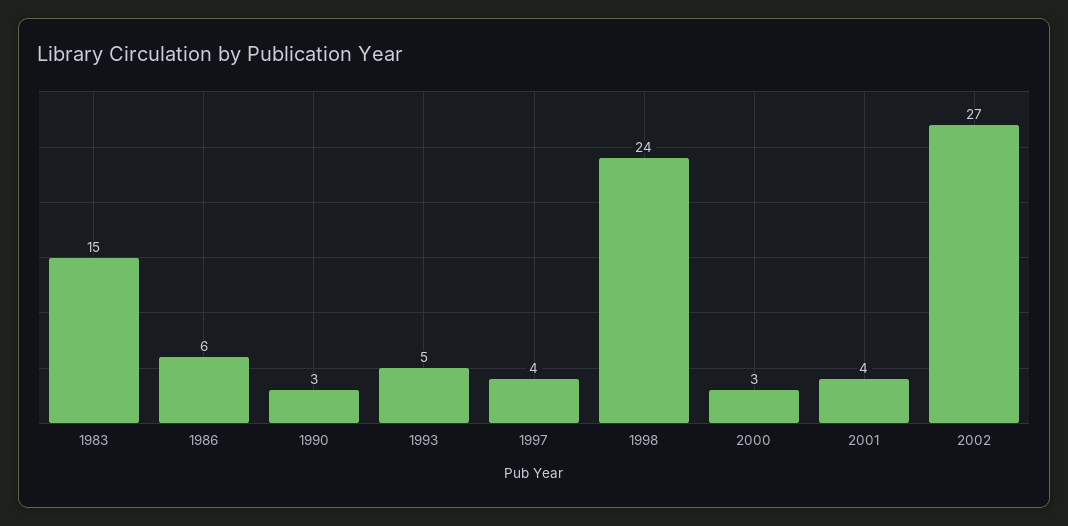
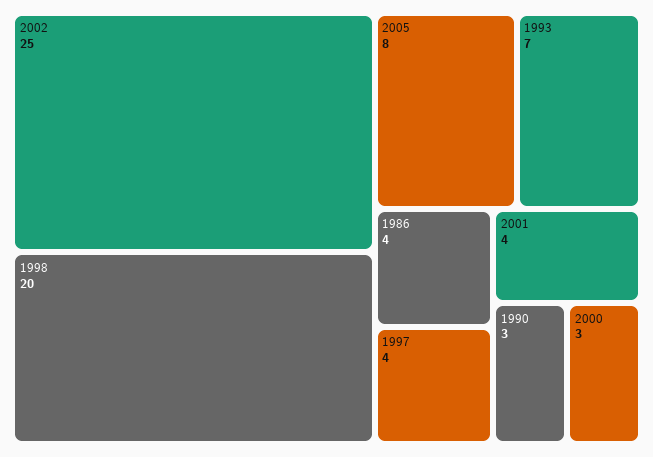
1983: 15 -> none
1986: 6 -> 4
1993: 5 -> 7
1998: 24 -> 20
2002: 27 -> 25
2005: none -> 8

